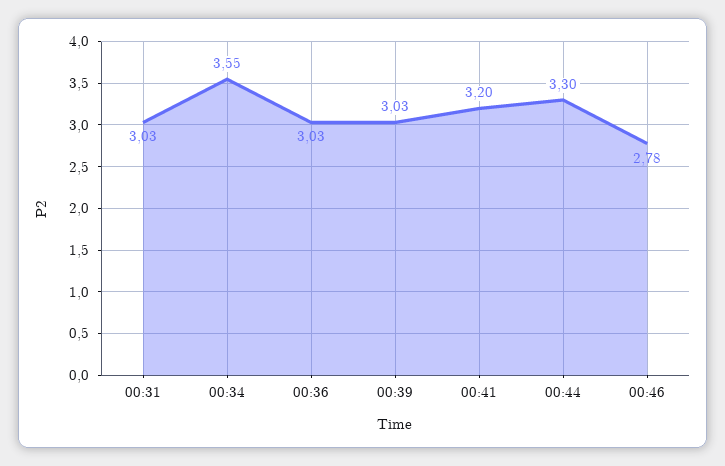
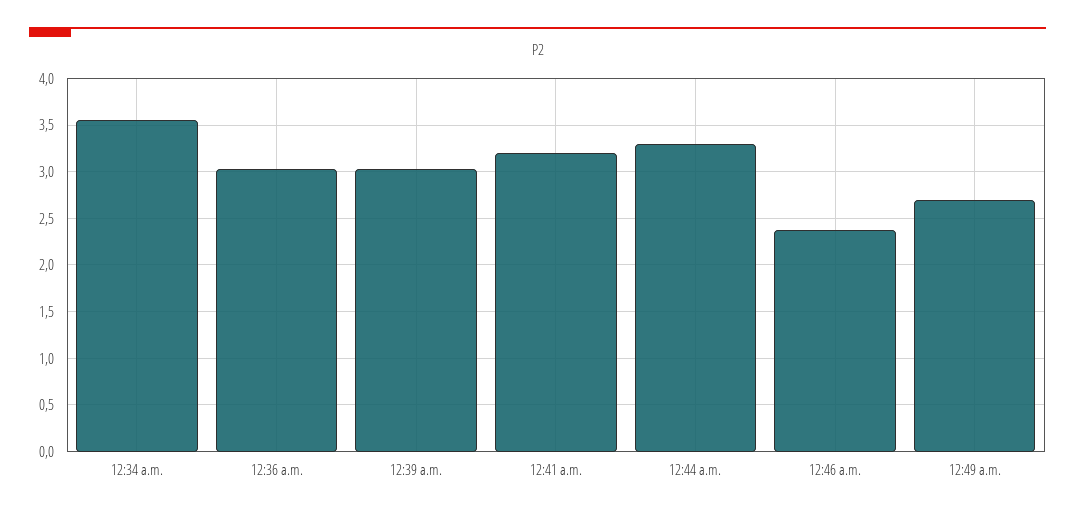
00:31: 3.03 -> none
00:46: 2.78 -> 2.4
12:49 a.m.: none -> 2.7

